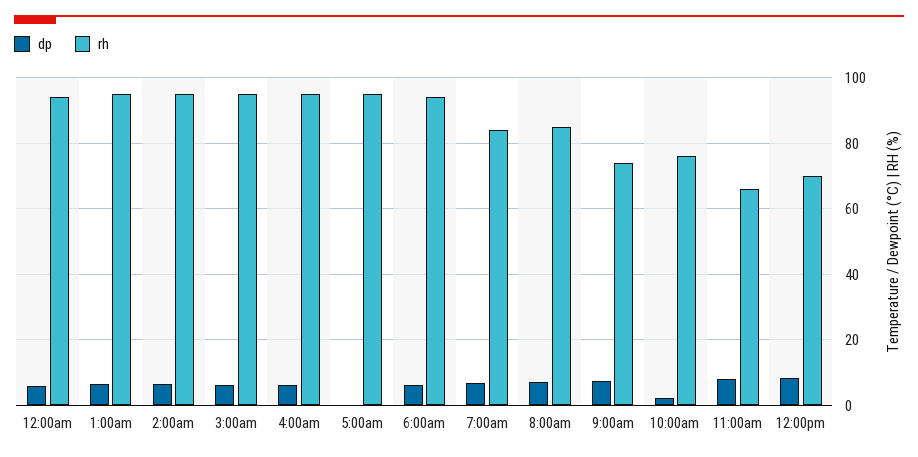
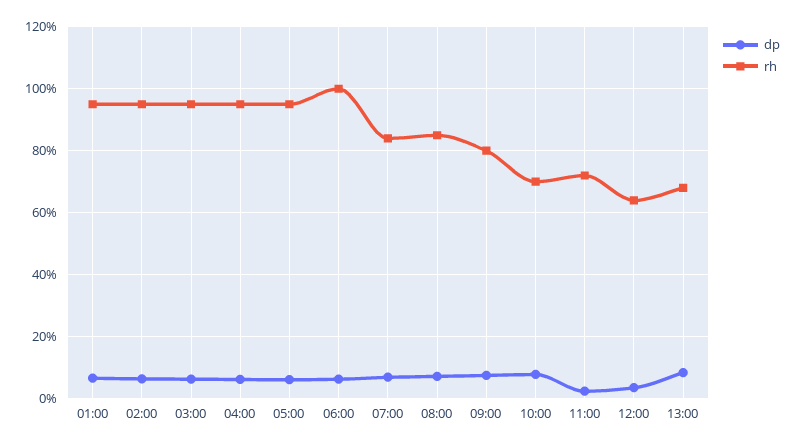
dp, 12:00am: 6 -> none
rh, 12:00am: 94 -> none
dp, 5:00am: 0 -> 6
rh, 6:00am: 94 -> 100
rh, 9:00am: 74 -> 80
dp, 10:00am: 2 -> 8
rh, 10:00am: 76 -> 70
dp, 11:00am: 8 -> 2
rh, 11:00am: 66 -> 72
dp, 12:00pm: 8 -> 4
rh, 12:00pm: 70 -> 64
dp, 13:00: none -> 8
rh, 13:00: none -> 68

